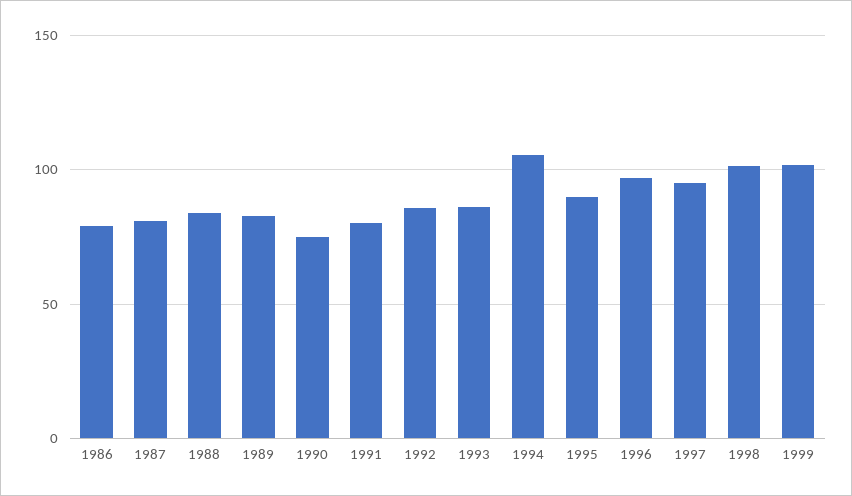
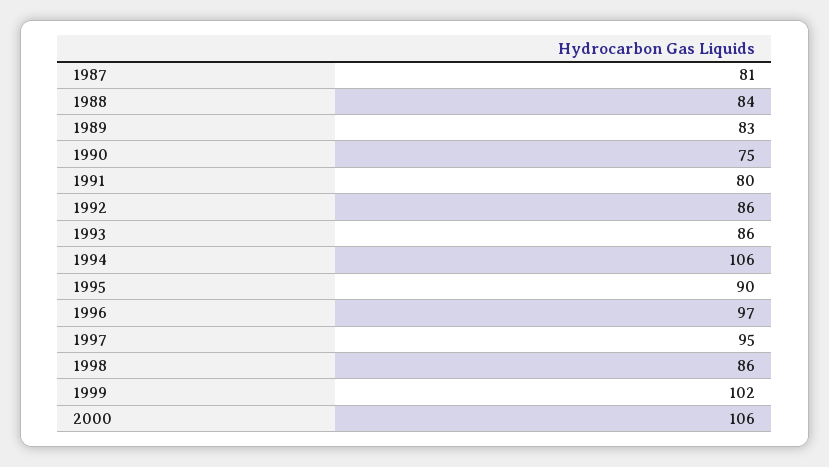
1986: 80 -> none
1998: 100 -> 86
2000: none -> 106

